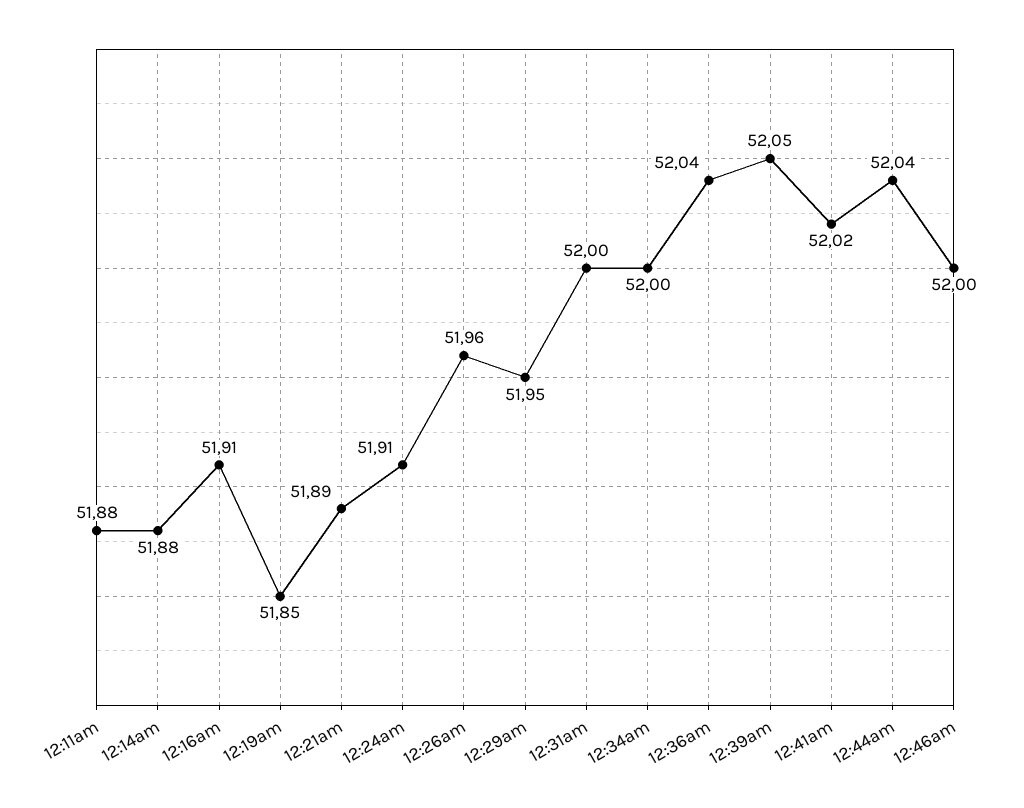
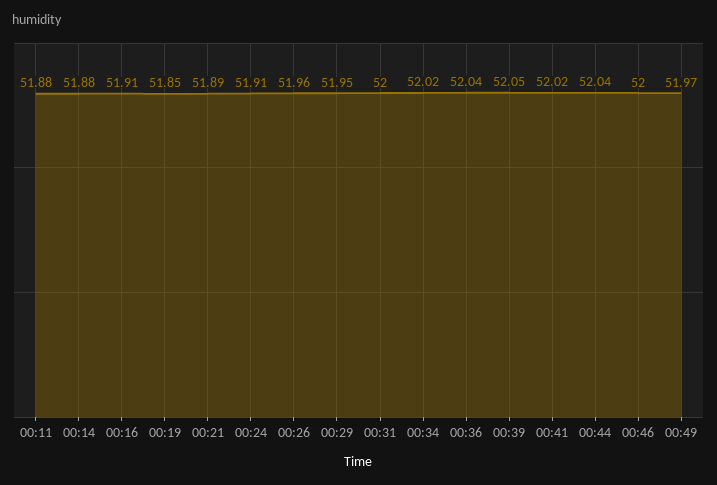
12:34am: 52 -> 52.02
00:49: none -> 51.97

